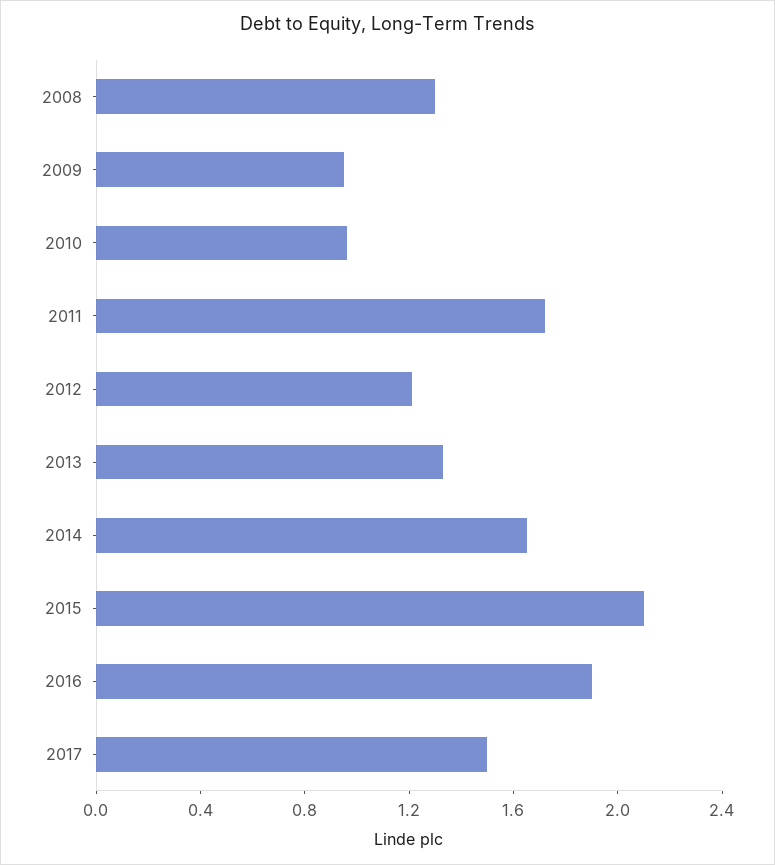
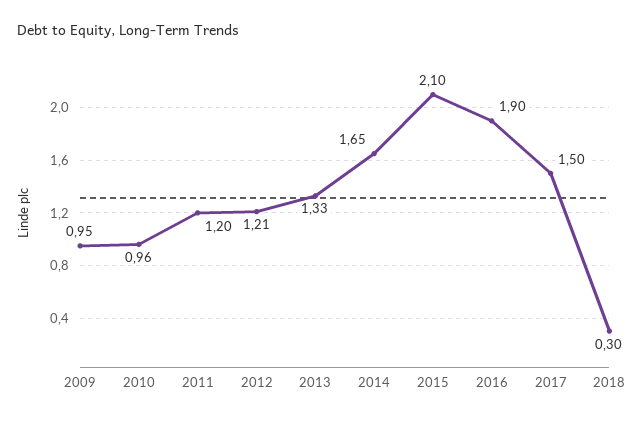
2008: 1.3 -> none
2011: 1.7 -> 1.2
2018: none -> 0.3

